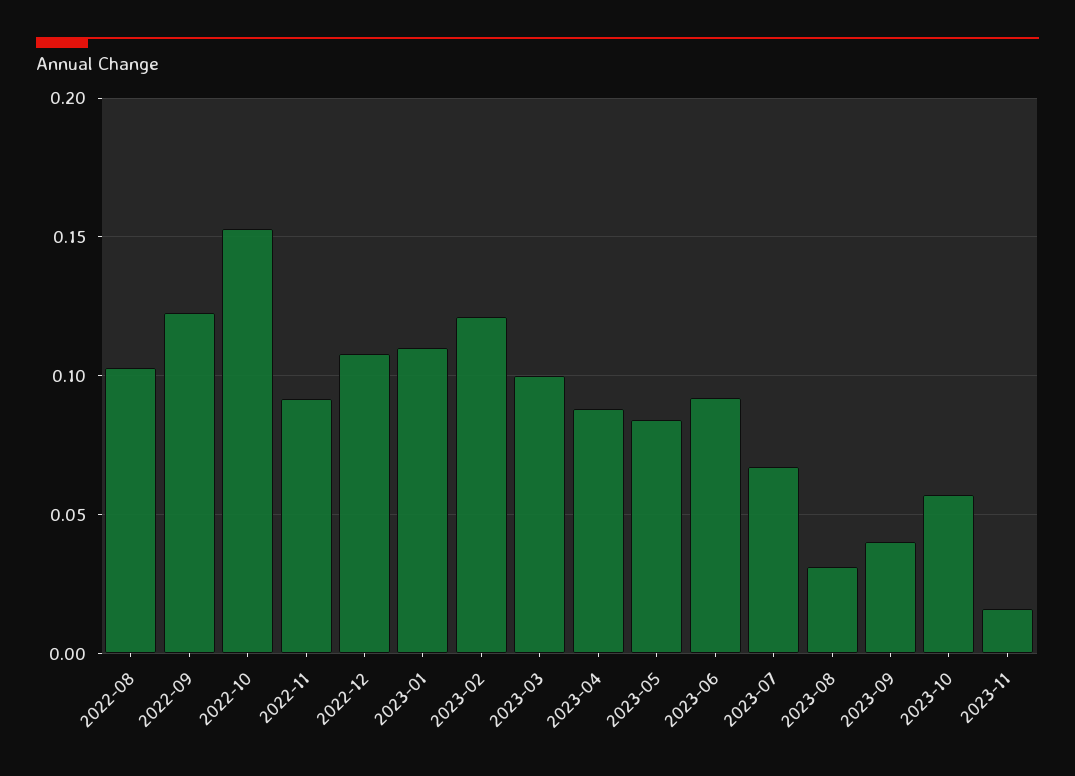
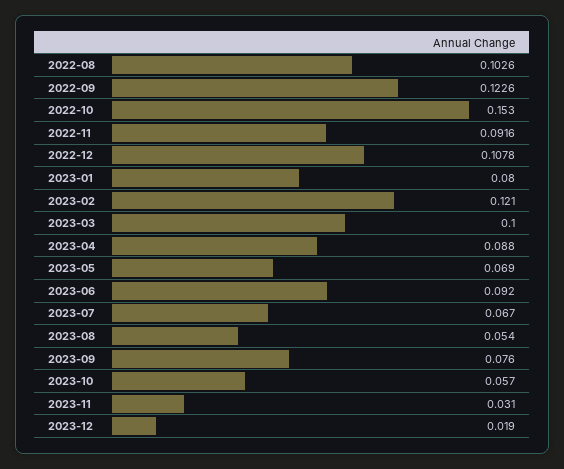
2023-01: 0.11 -> 0.08
2023-05: 0.085 -> 0.069
2023-08: 0.03 -> 0.054
2023-09: 0.04 -> 0.076
2023-11: 0.015 -> 0.031
2023-12: none -> 0.019

